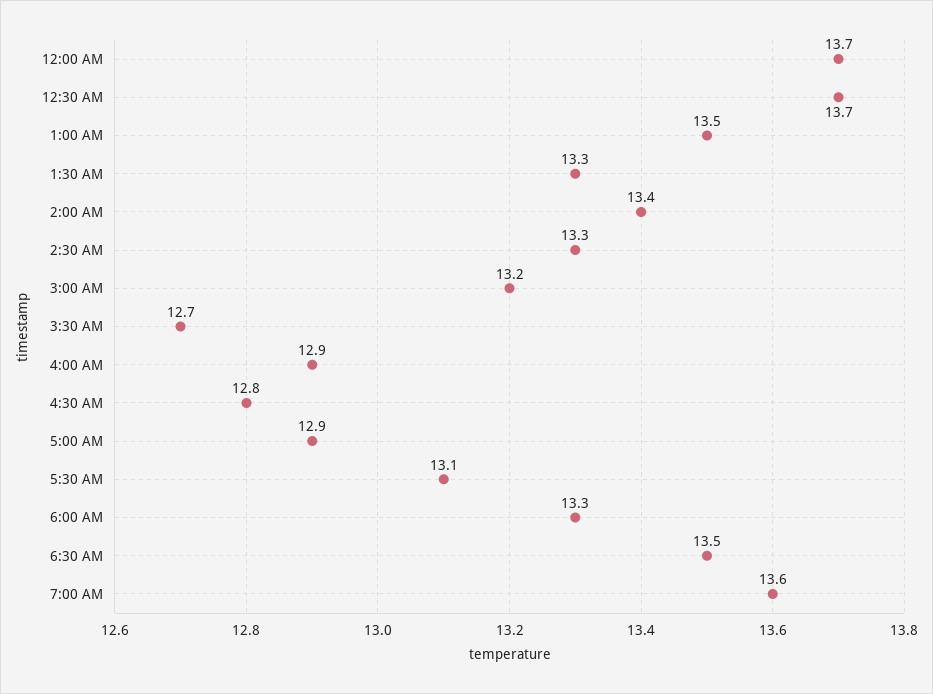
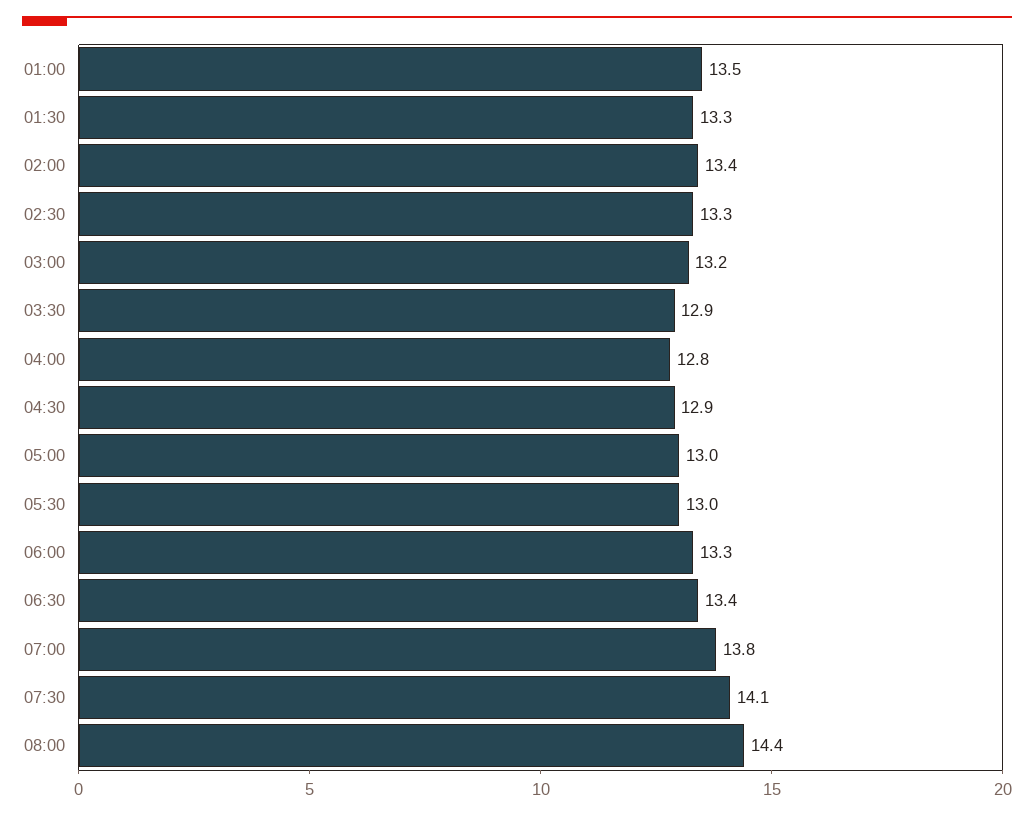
12:00 AM: 13.7 -> none
12:30 AM: 13.7 -> none
3:30 AM: 12.7 -> 12.9
4:00 AM: 12.9 -> 12.8
4:30 AM: 12.8 -> 12.9
5:00 AM: 12.9 -> 13
5:30 AM: 13.1 -> 13
6:30 AM: 13.5 -> 13.4
7:00 AM: 13.6 -> 13.8
07:30: none -> 14.1
08:00: none -> 14.4

